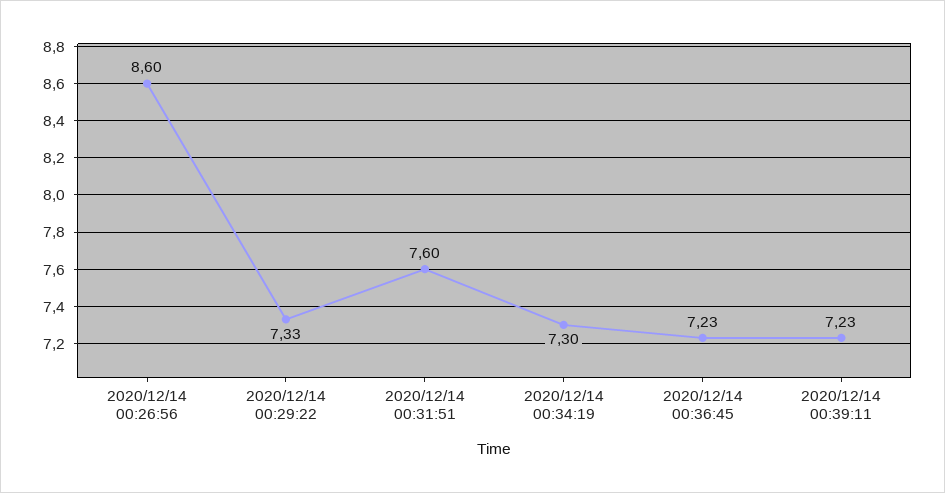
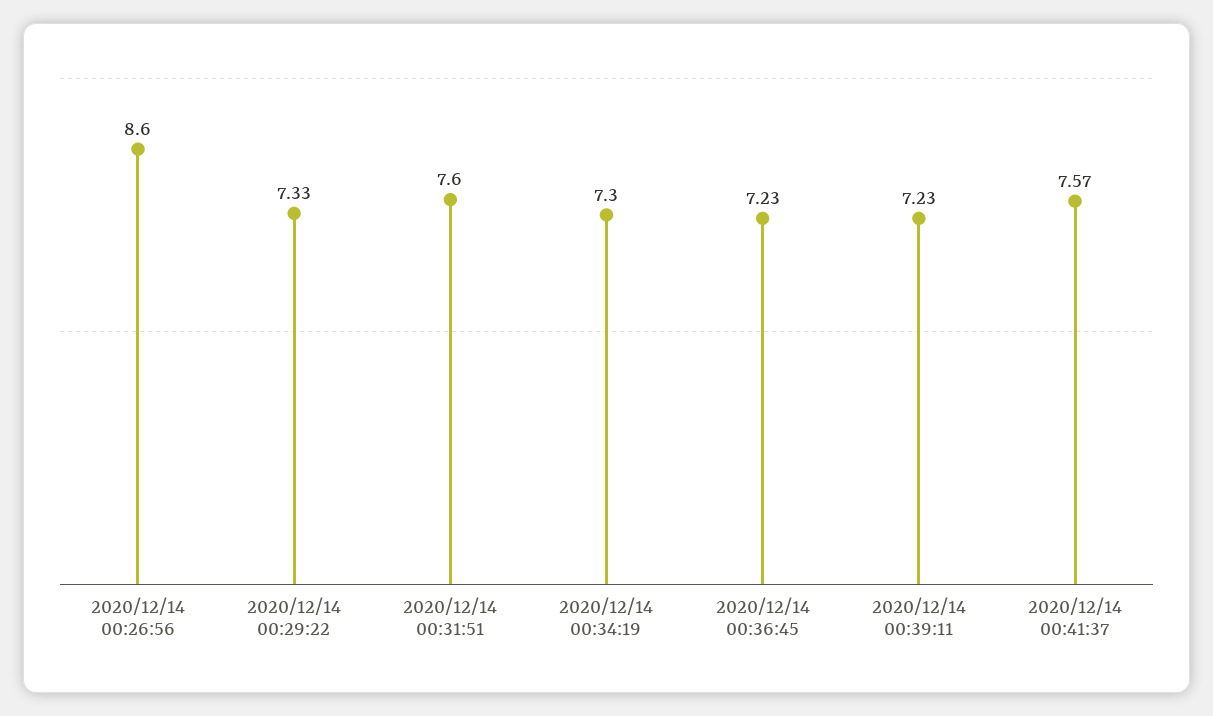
2020/12/14 00:41:37: none -> 7.57

